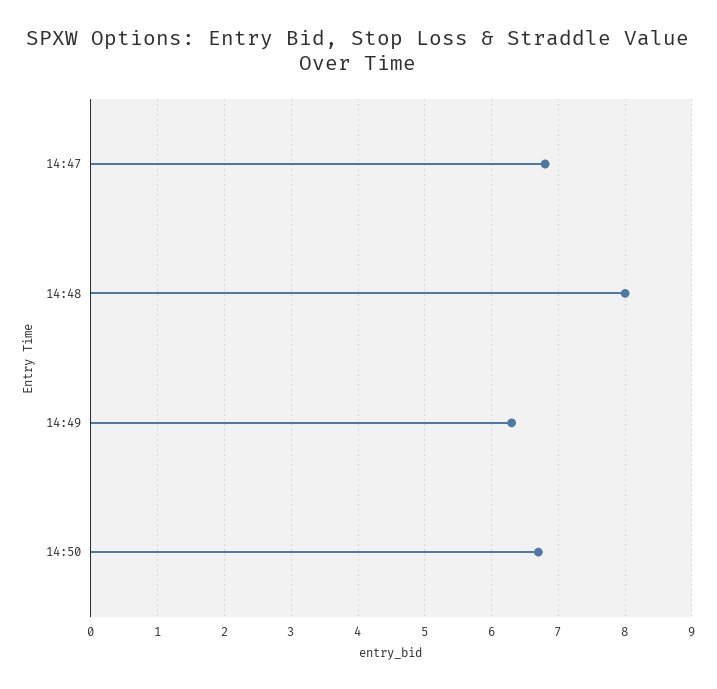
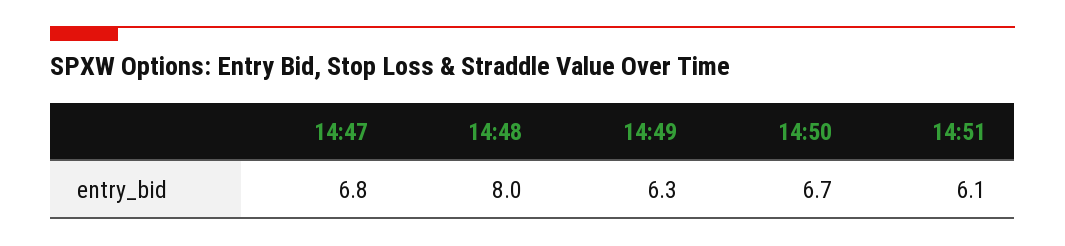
14:51: none -> 6.1

